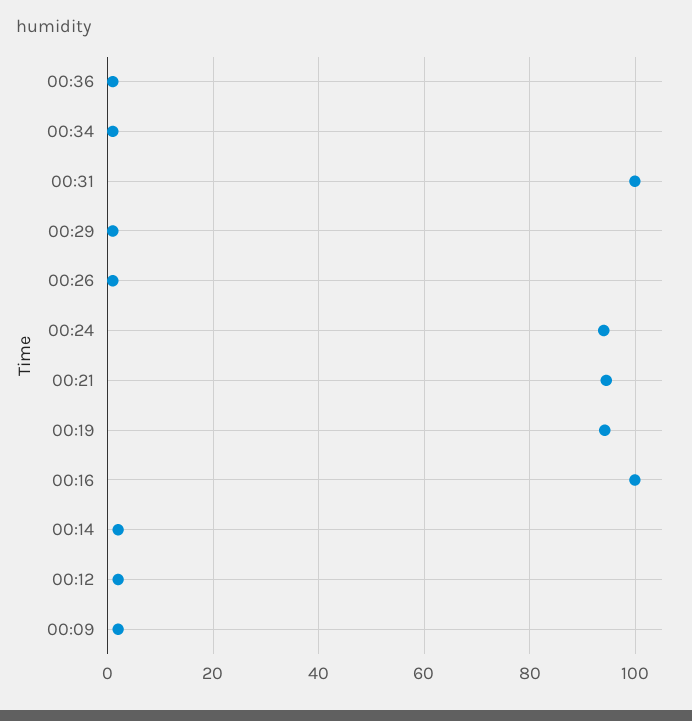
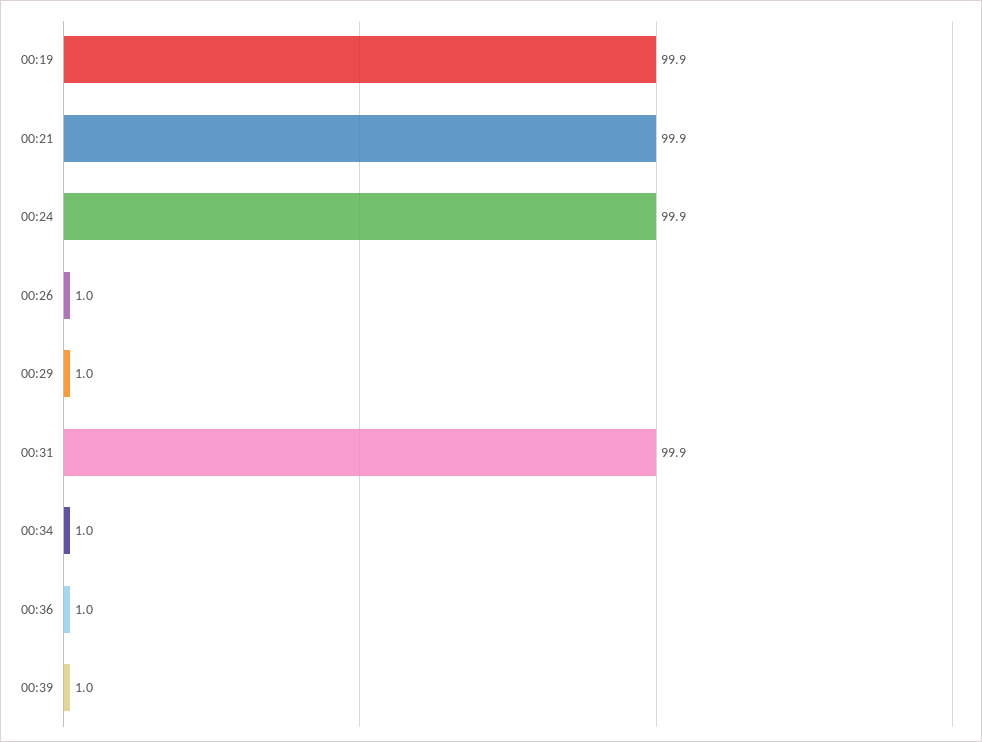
00:24: 94 -> 99.9
00:21: 94 -> 99.9
00:19: 94 -> 99.9
00:16: 100 -> none
00:14: 2 -> none
00:12: 2 -> none
00:09: 2 -> none
00:39: none -> 1

